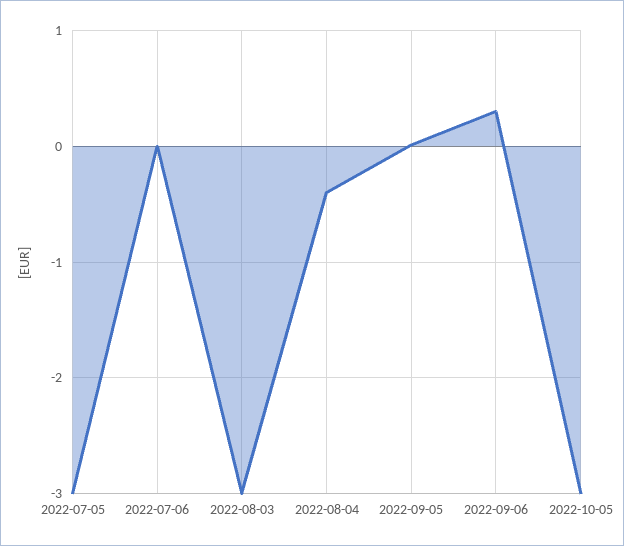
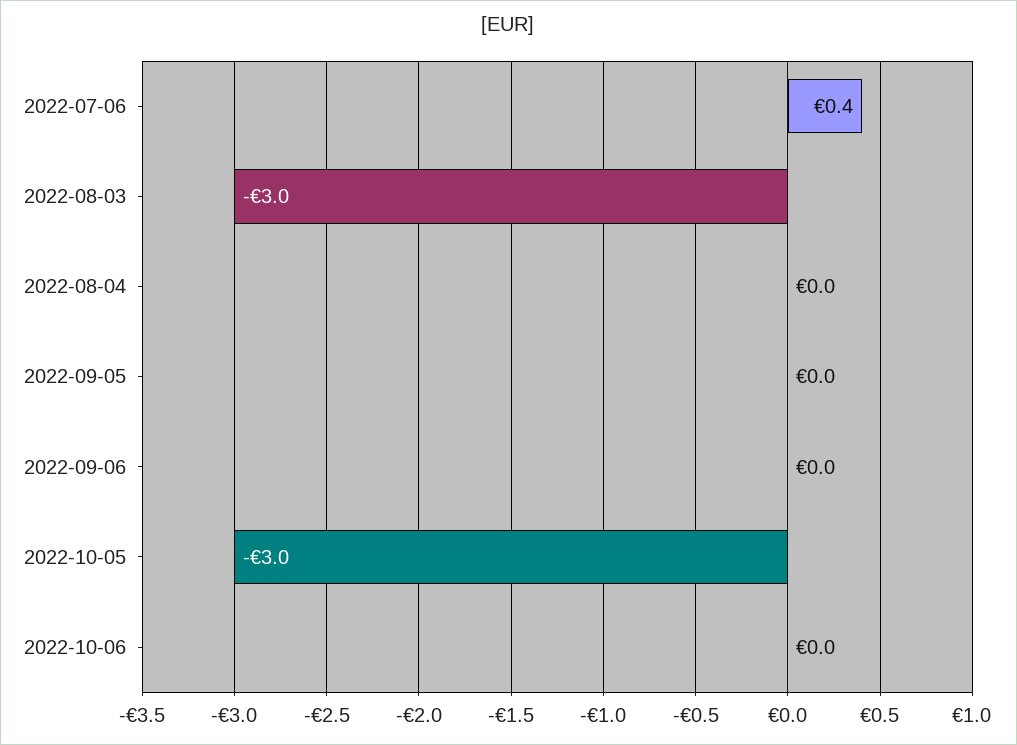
2022-07-05: -3 -> none
2022-07-06: 0 -> 0.4
2022-08-04: -0.4 -> 0
2022-09-06: 0.3 -> 0
2022-10-06: none -> 0

